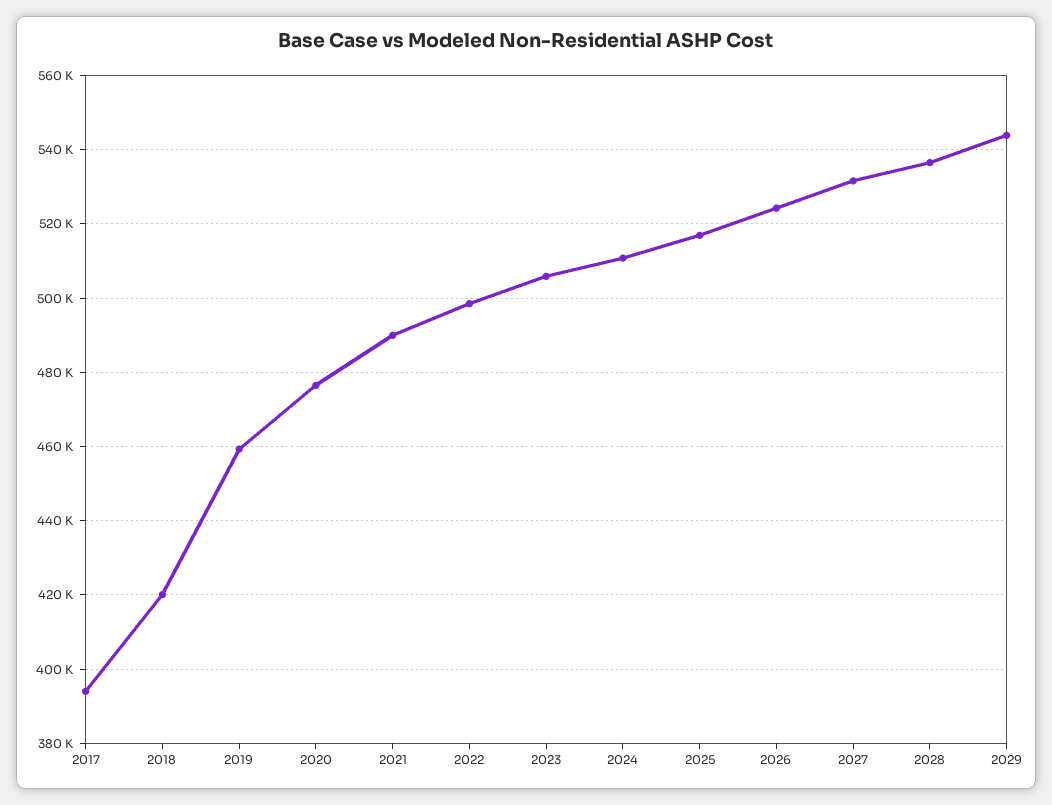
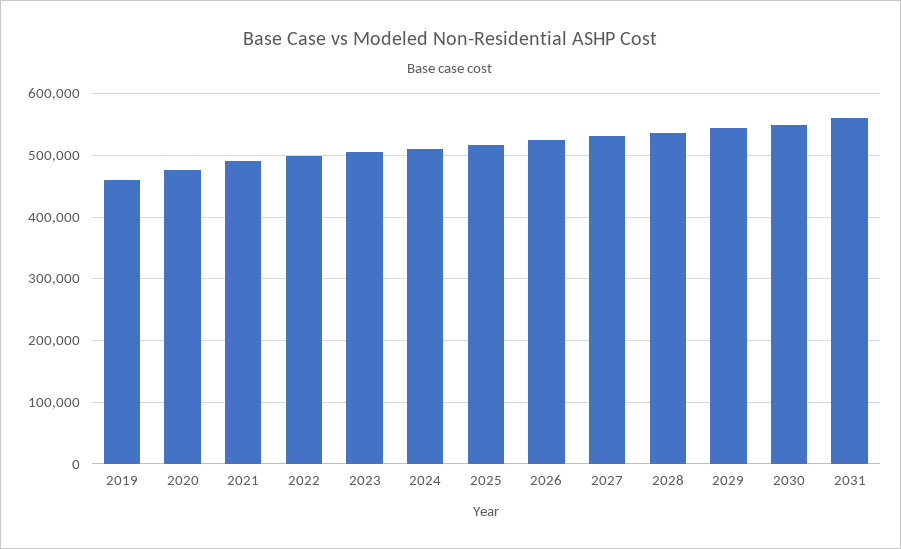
2017: 394000 -> none
2018: 420000 -> none
2030: none -> 550000
2031: none -> 560000

